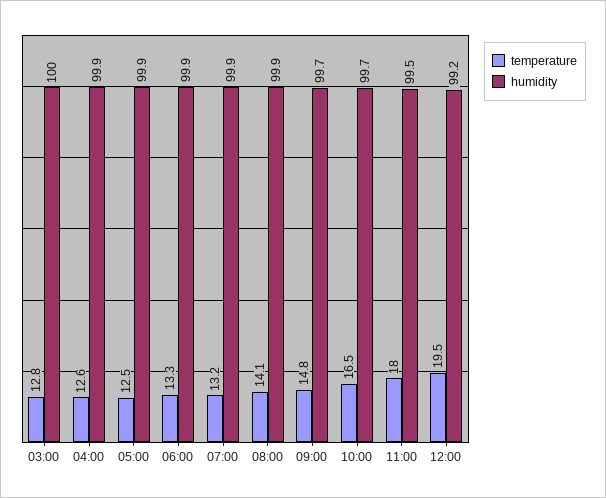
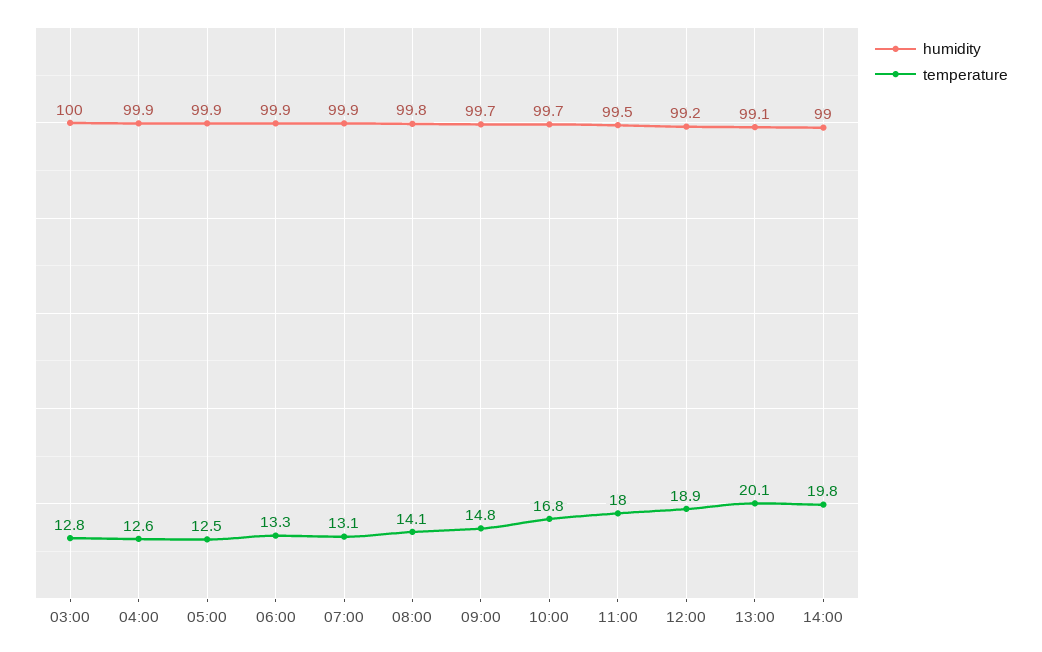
temperature, 07:00: 13.2 -> 13.1
humidity, 08:00: 99.9 -> 99.8
temperature, 10:00: 16.5 -> 16.8
temperature, 12:00: 19.5 -> 18.9
humidity, 13:00: none -> 99.1
temperature, 13:00: none -> 20.1
humidity, 14:00: none -> 99
temperature, 14:00: none -> 19.8

